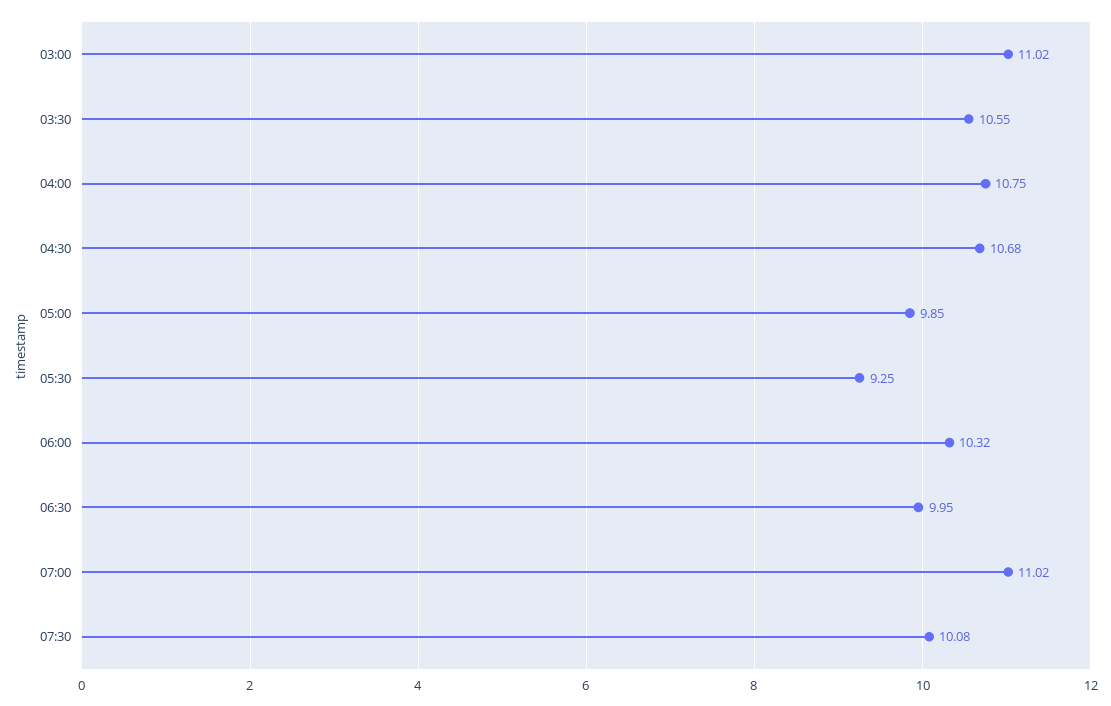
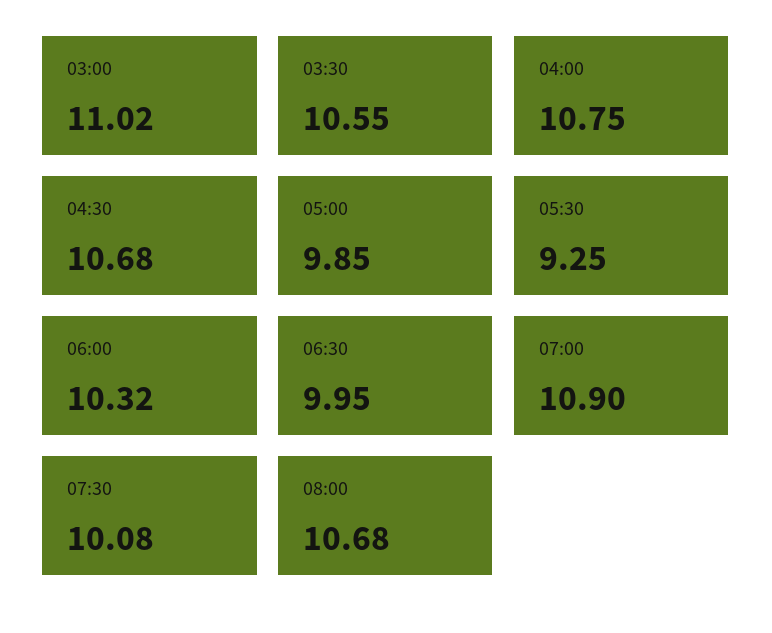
07:00: 11.02 -> 10.9
08:00: none -> 10.68

